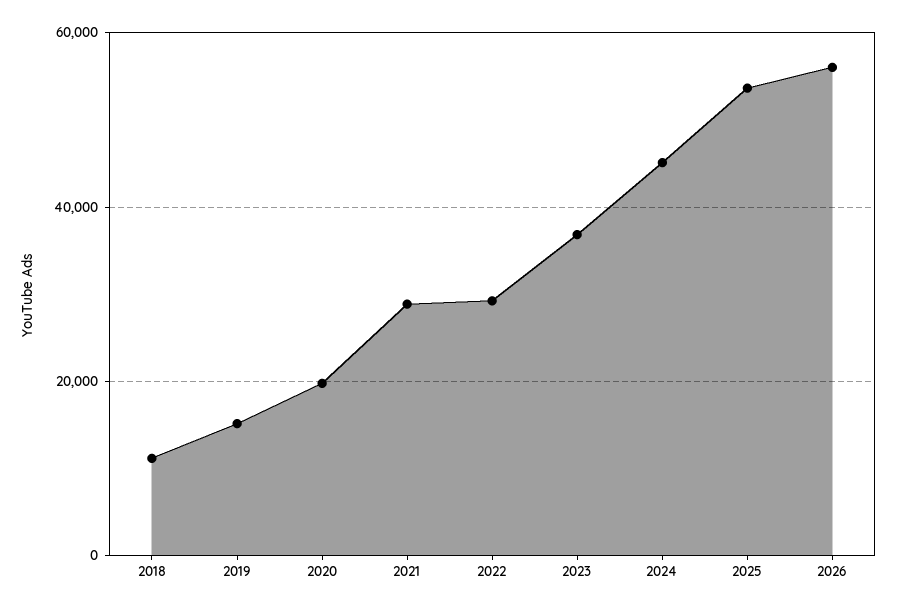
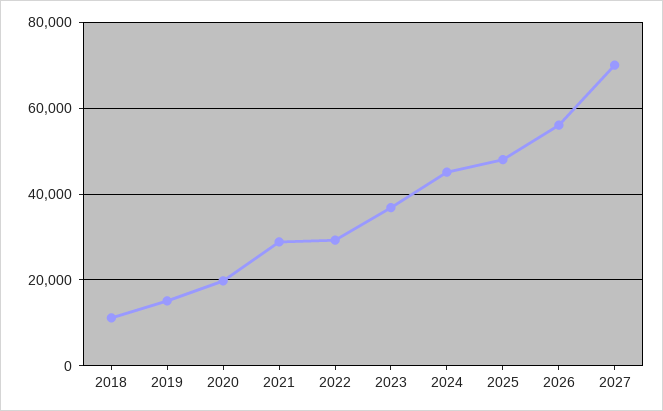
2025: 54000 -> 48000
2027: none -> 70000

